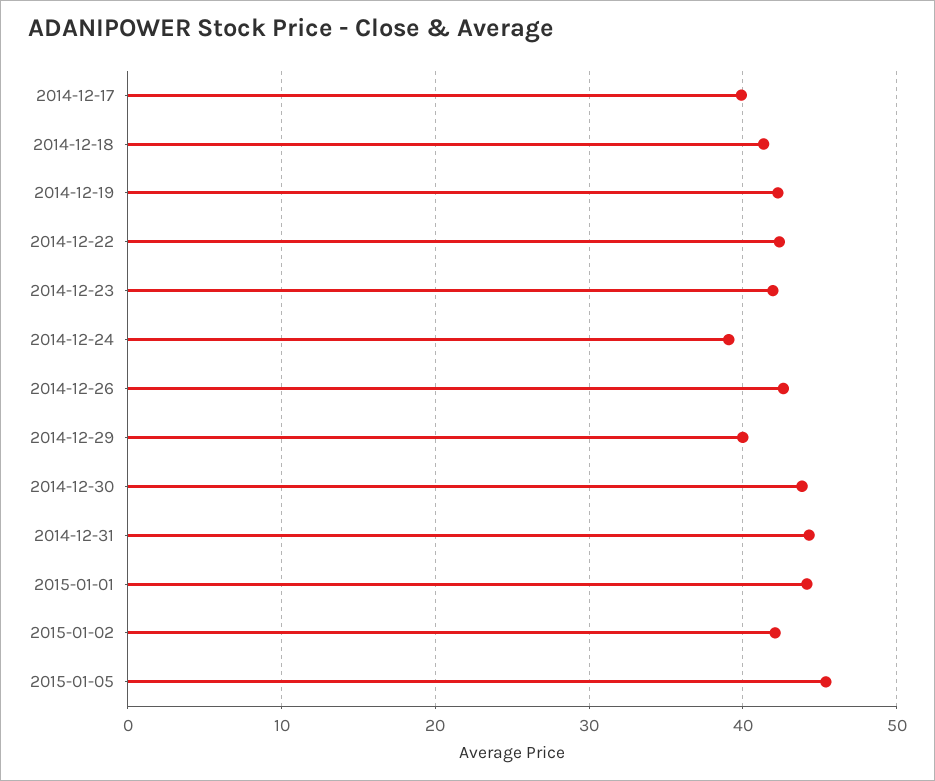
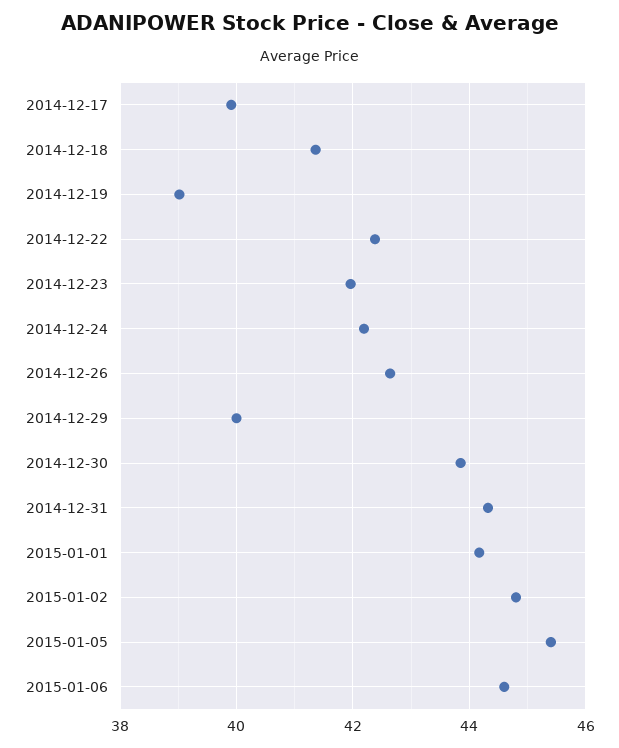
2014-12-19: 42 -> 39
2014-12-24: 39 -> 42.2
2015-01-02: 42 -> 44.8
2015-01-06: none -> 44.6

